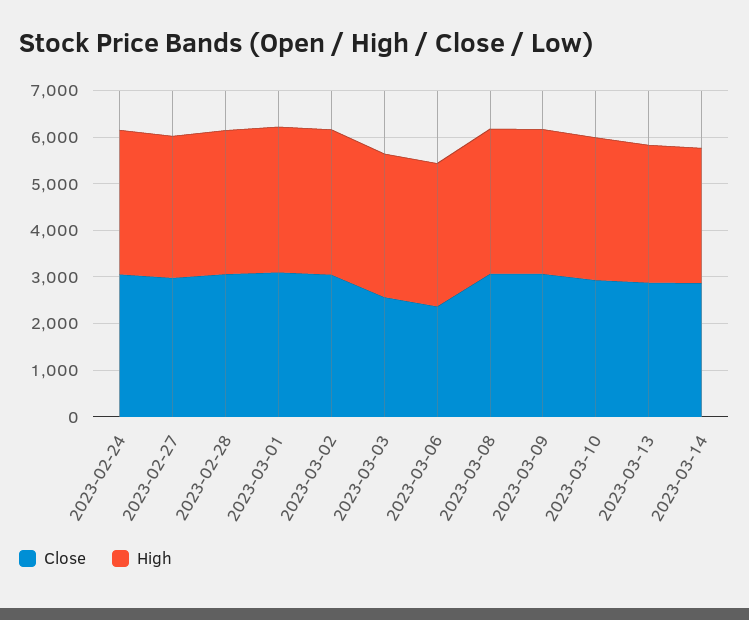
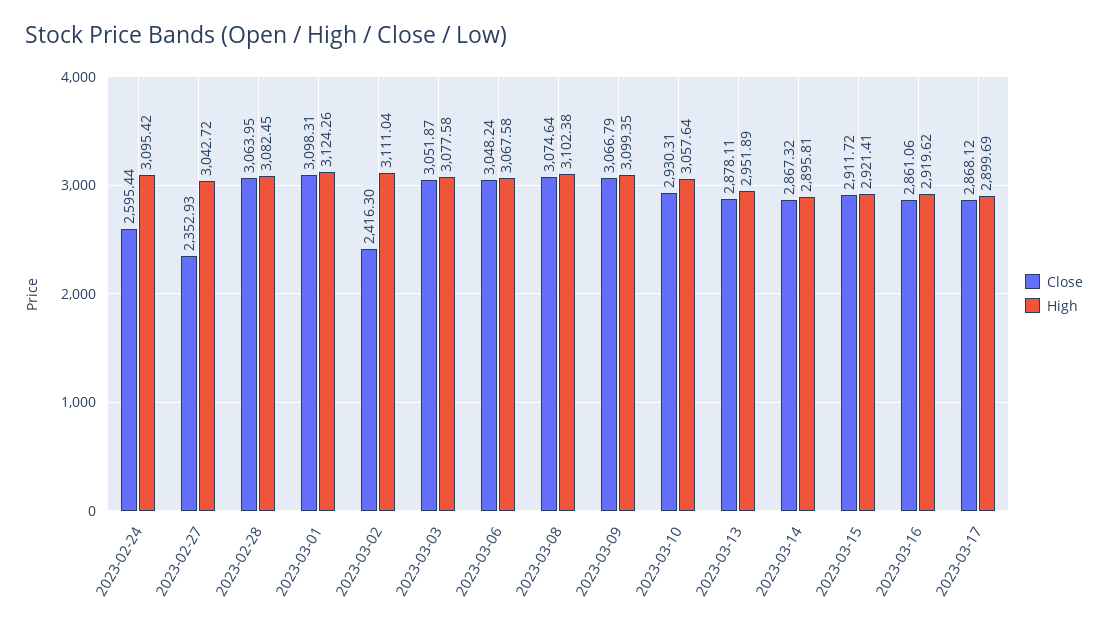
Close, 2023-02-24: 3000 -> 2595.44
Close, 2023-02-27: 3000 -> 2352.93
Close, 2023-03-02: 3000 -> 2416.3
Close, 2023-03-03: 2600 -> 3051.87
Close, 2023-03-06: 2400 -> 3048.24
Close, 2023-03-15: none -> 2911.72
High, 2023-03-15: none -> 2921.41
Close, 2023-03-16: none -> 2861.06
High, 2023-03-16: none -> 2919.62
Close, 2023-03-17: none -> 2868.12
High, 2023-03-17: none -> 2899.69

